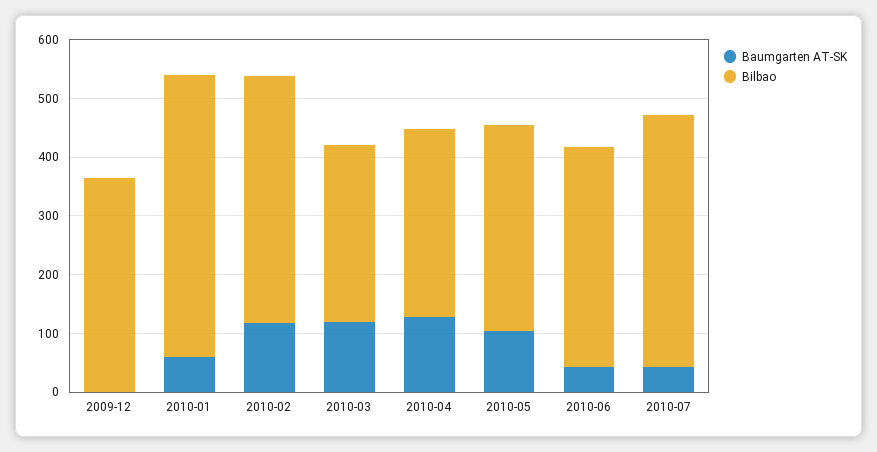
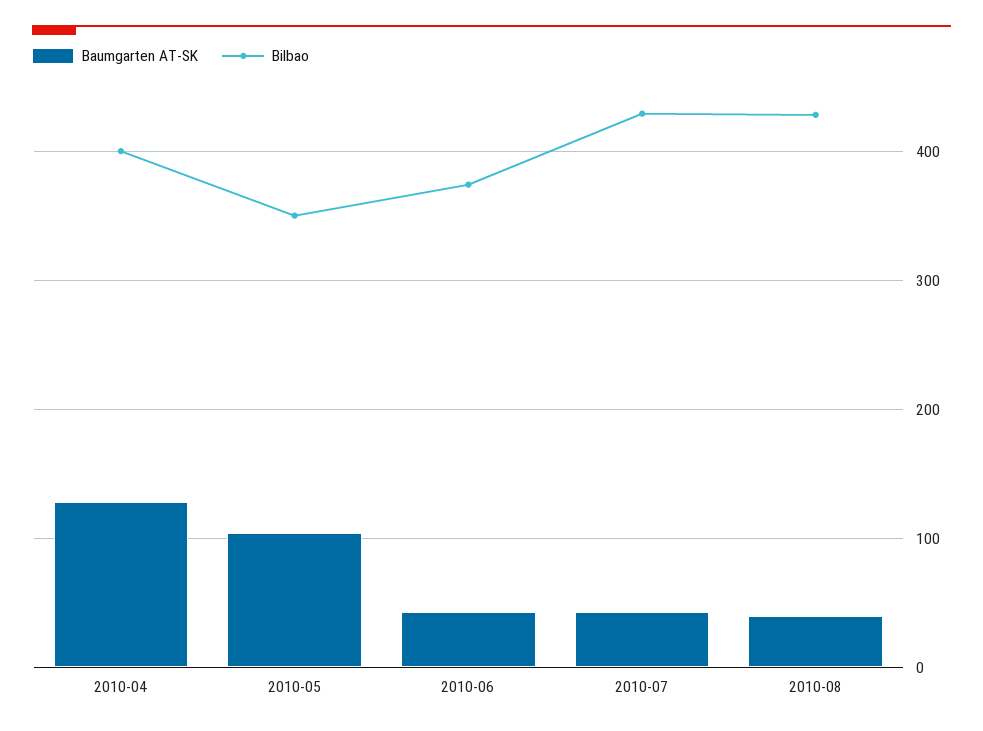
Baumgarten AT-SK, 2009-12: 0 -> none
Bilbao, 2009-12: 360 -> none
Baumgarten AT-SK, 2010-01: 60 -> none
Bilbao, 2010-01: 480 -> none
Baumgarten AT-SK, 2010-02: 120 -> none
Bilbao, 2010-02: 420 -> none
Baumgarten AT-SK, 2010-03: 120 -> none
Bilbao, 2010-03: 300 -> none
Bilbao, 2010-04: 320 -> 400
Baumgarten AT-SK, 2010-08: none -> 40
Bilbao, 2010-08: none -> 430

